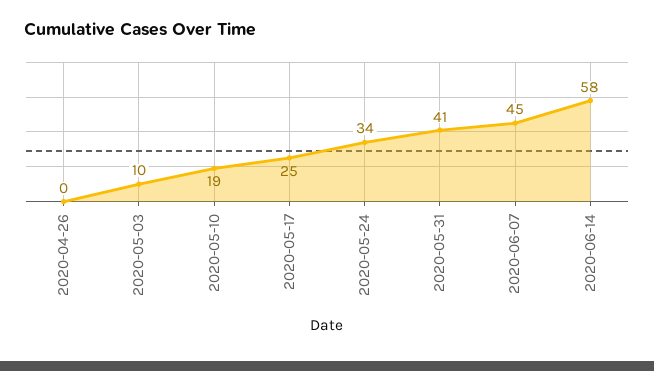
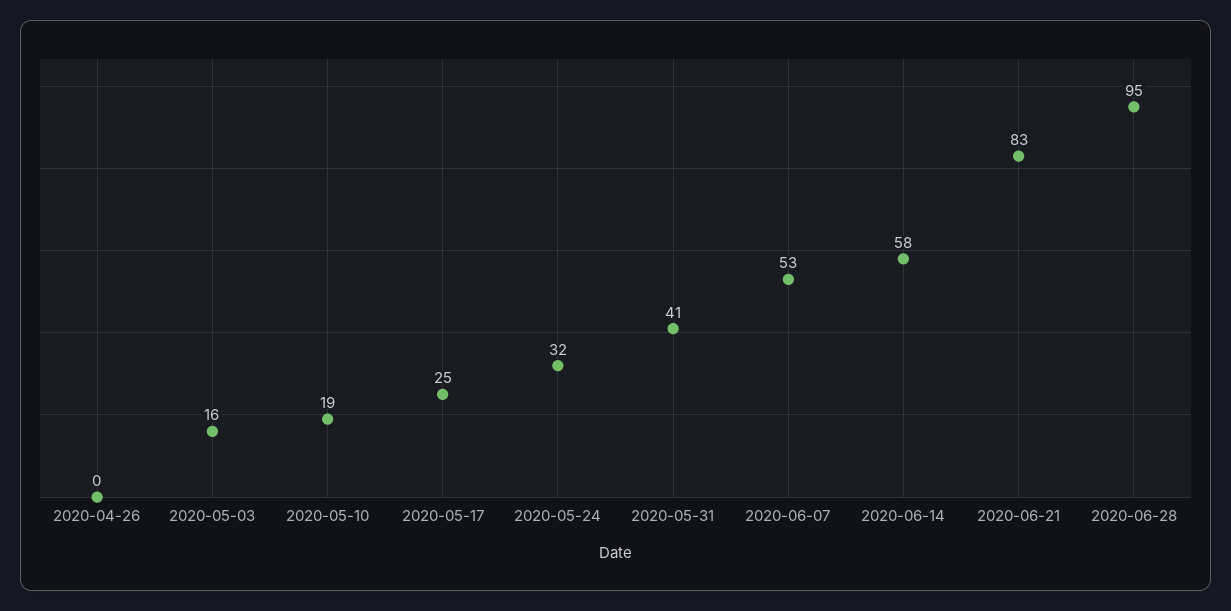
2020-05-03: 10 -> 16
2020-05-24: 34 -> 32
2020-06-07: 45 -> 53
2020-06-21: none -> 83
2020-06-28: none -> 95

